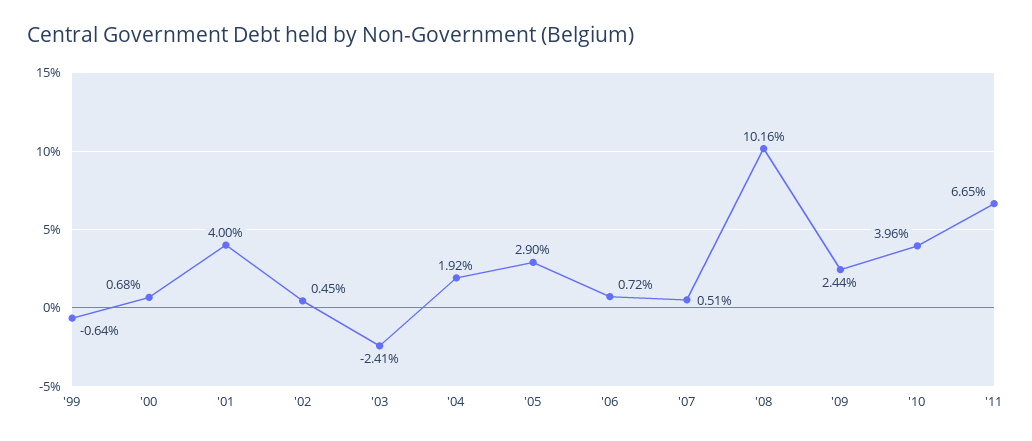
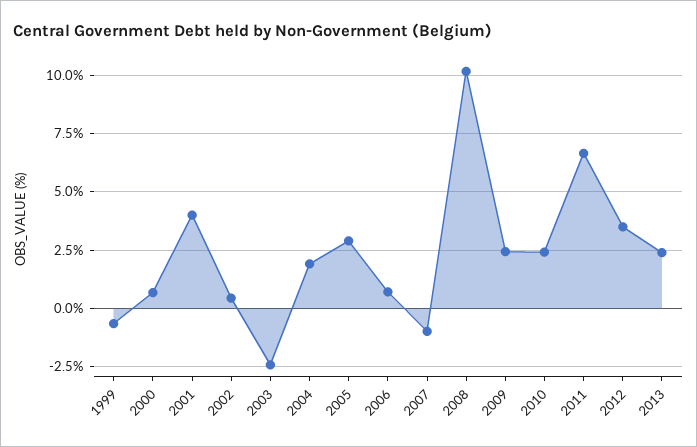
'07: 0.51 -> -1
'10: 3.96 -> 2.5
2012: none -> 3.5
2013: none -> 2.5

